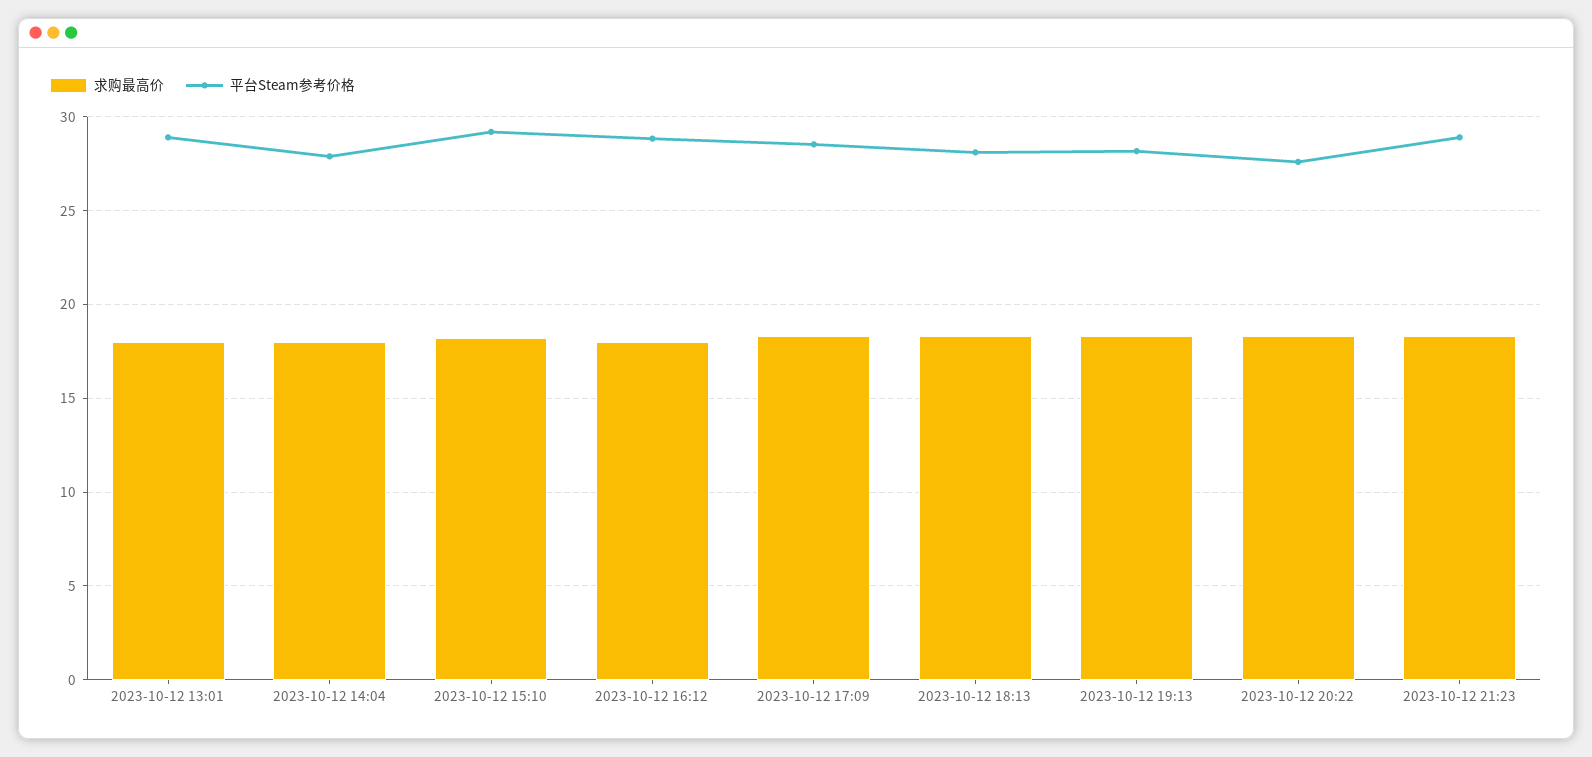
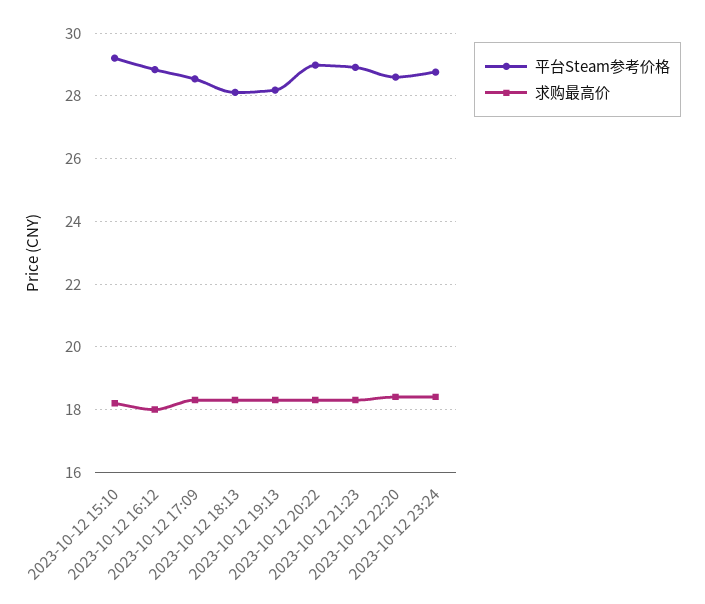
求购最高价, 2023-10-12 13:01: 18 -> none
平台Steam参考价格, 2023-10-12 13:01: 29 -> none
求购最高价, 2023-10-12 14:04: 18 -> none
平台Steam参考价格, 2023-10-12 14:04: 28 -> none
平台Steam参考价格, 2023-10-12 20:22: 27.5 -> 29
平台Steam参考价格, 2023-10-12 22:20: none -> 28.6
求购最高价, 2023-10-12 22:20: none -> 18.4
平台Steam参考价格, 2023-10-12 23:24: none -> 28.8
求购最高价, 2023-10-12 23:24: none -> 18.4

